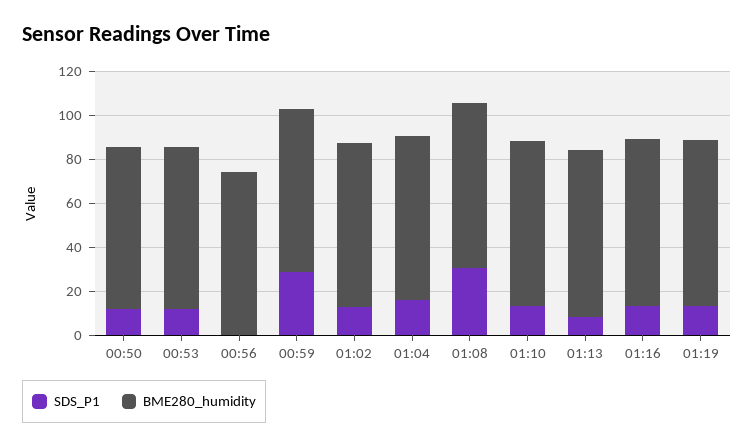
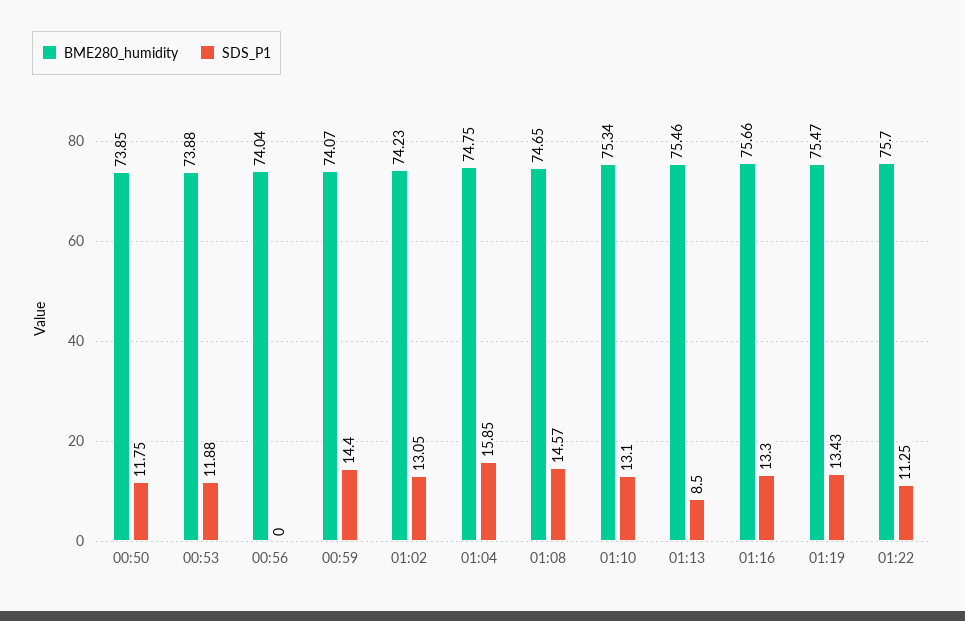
SDS_P1, 00:59: 30 -> 14.4
SDS_P1, 01:08: 30 -> 14.57
BME280_humidity, 01:22: none -> 75.7
SDS_P1, 01:22: none -> 11.25

